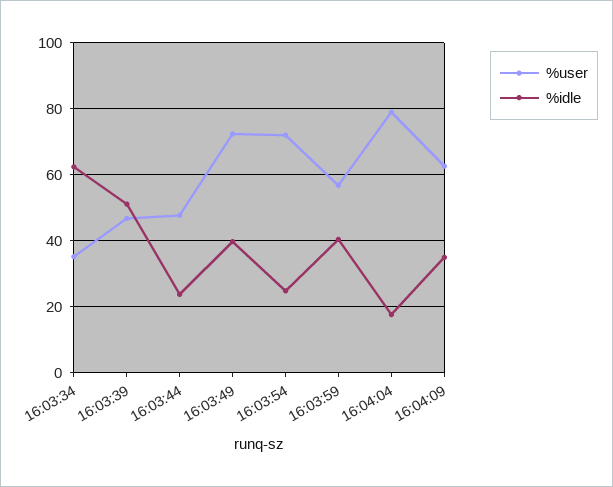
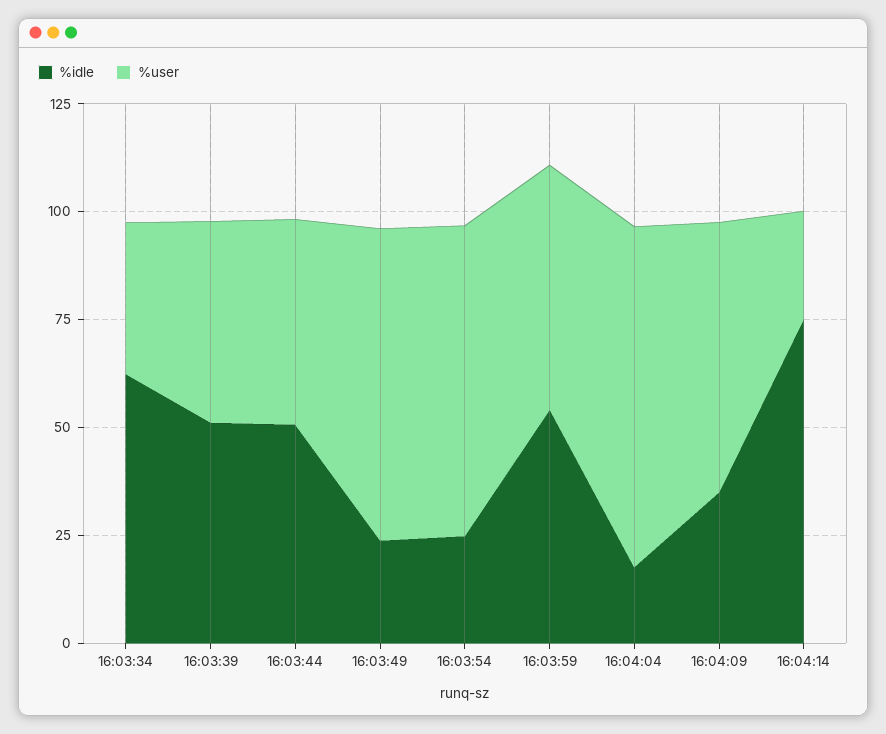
%idle, 16:03:44: 24 -> 50
%idle, 16:03:49: 40 -> 25
%idle, 16:03:59: 40 -> 55
%idle, 16:04:14: none -> 75
%user, 16:04:14: none -> 25

